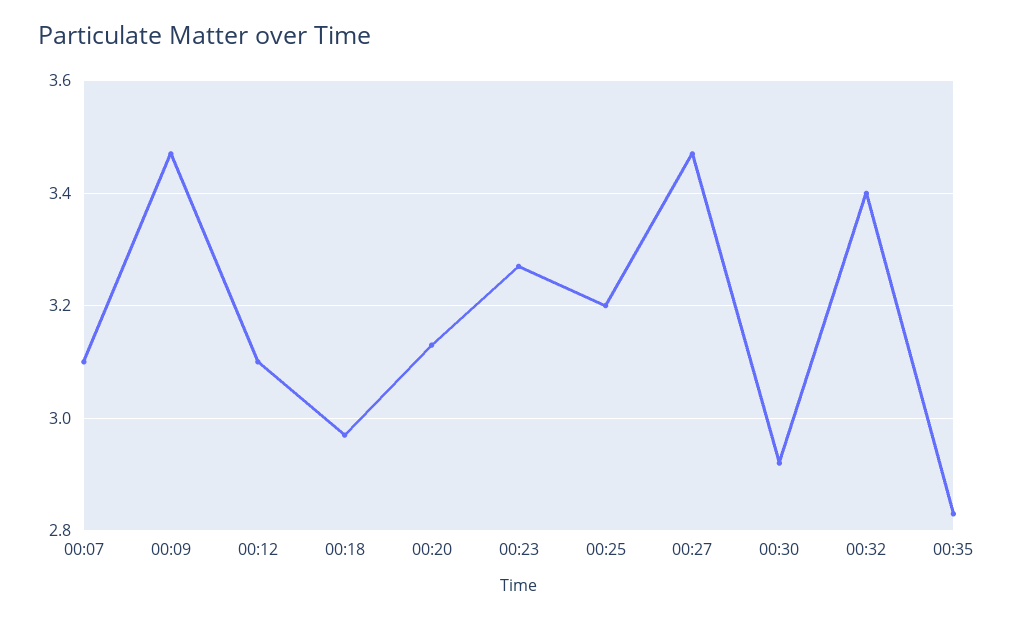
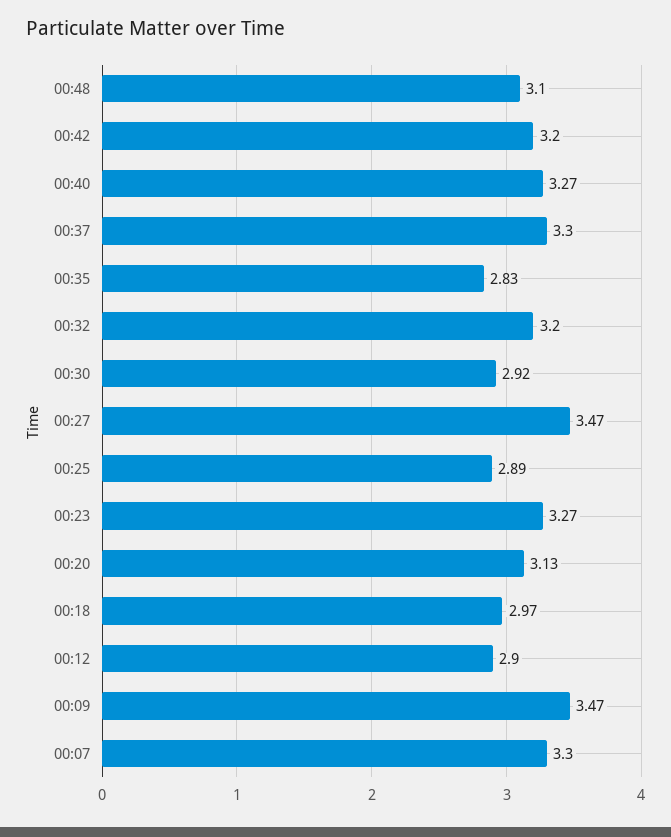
00:07: 3.1 -> 3.3
00:12: 3.1 -> 2.9
00:25: 3.2 -> 2.89
00:32: 3.4 -> 3.2
00:48: none -> 3.1
00:42: none -> 3.2
00:40: none -> 3.27
00:37: none -> 3.3

